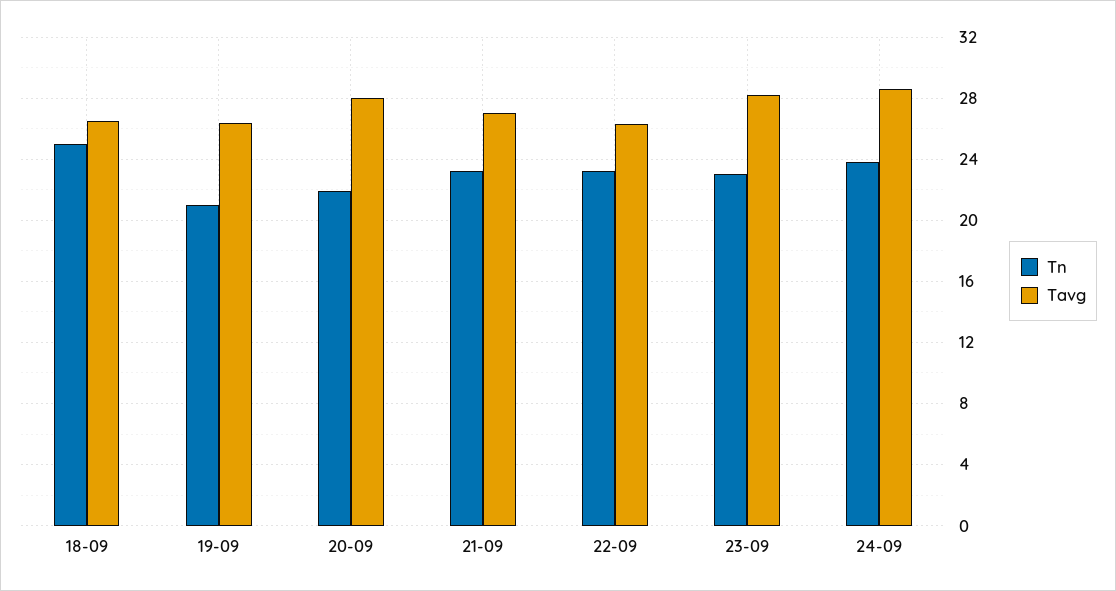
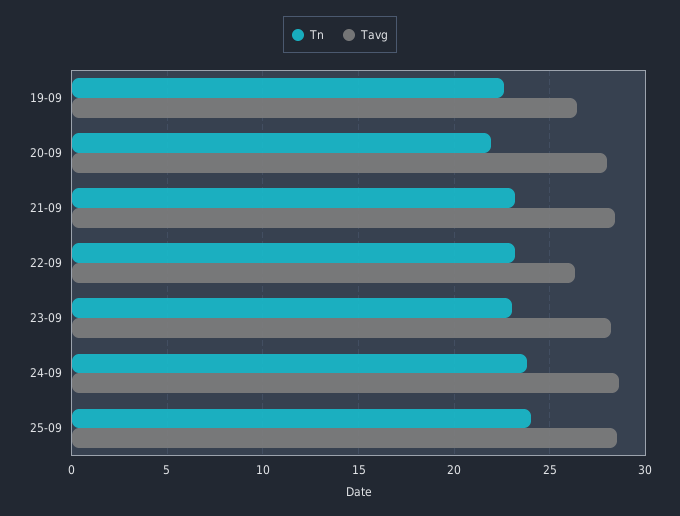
Tn, 18-09: 25 -> none
Tavg, 18-09: 26.5 -> none
Tn, 19-09: 21 -> 22.5
Tavg, 21-09: 27 -> 28.5
Tn, 25-09: none -> 24
Tavg, 25-09: none -> 28.5

